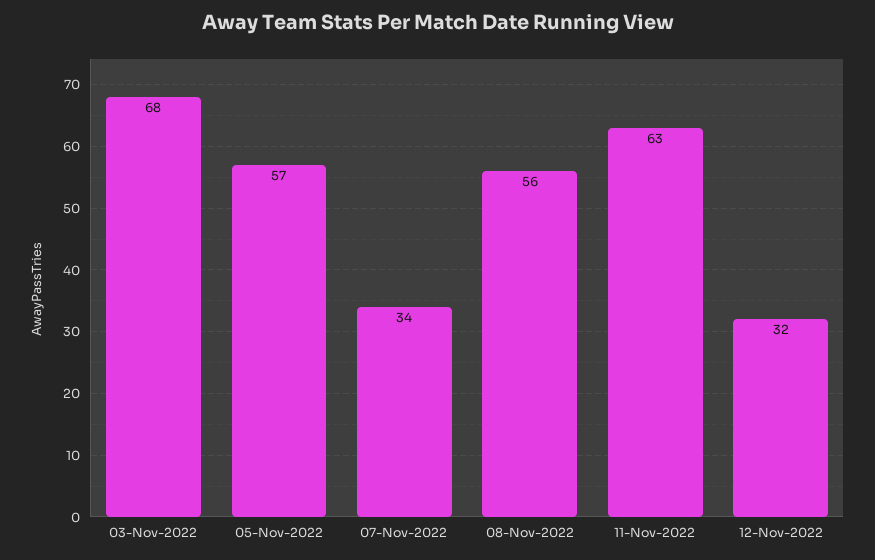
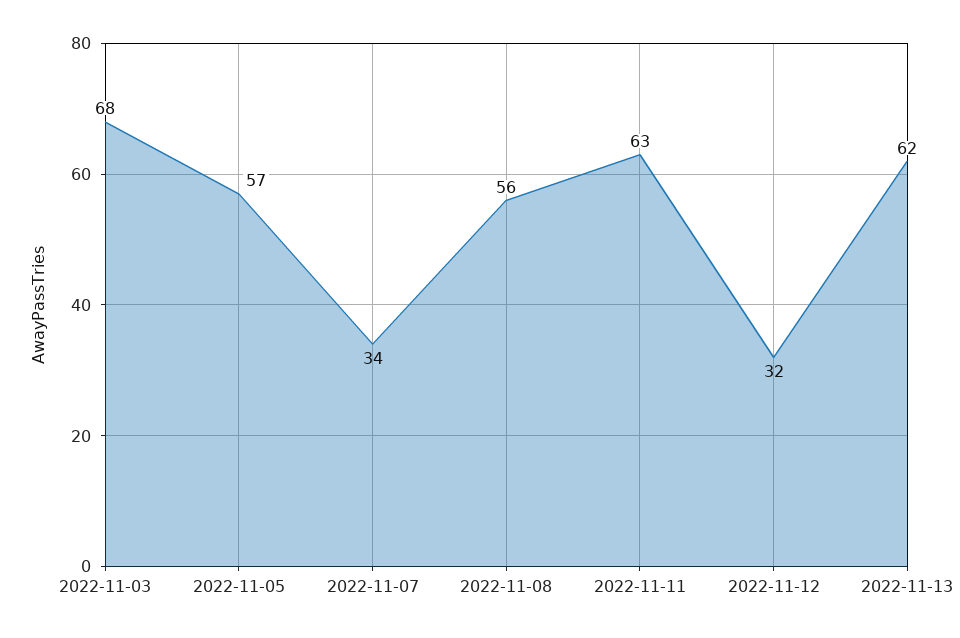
2022-11-13: none -> 62

